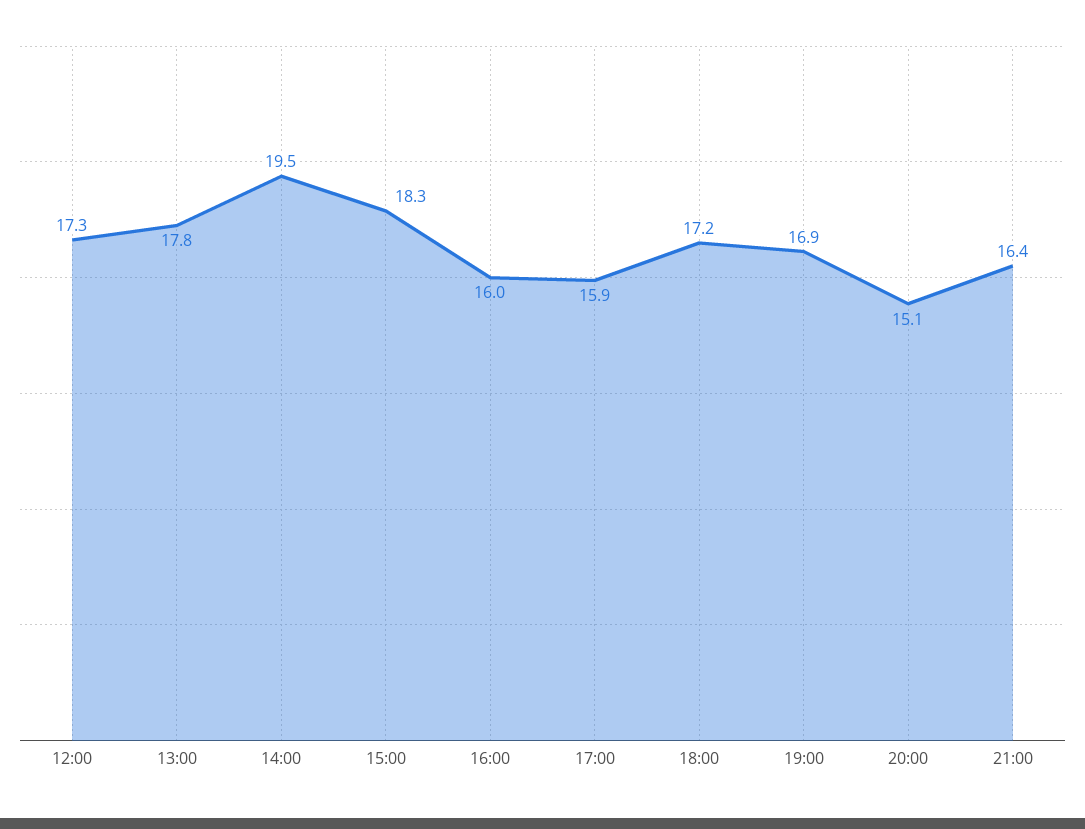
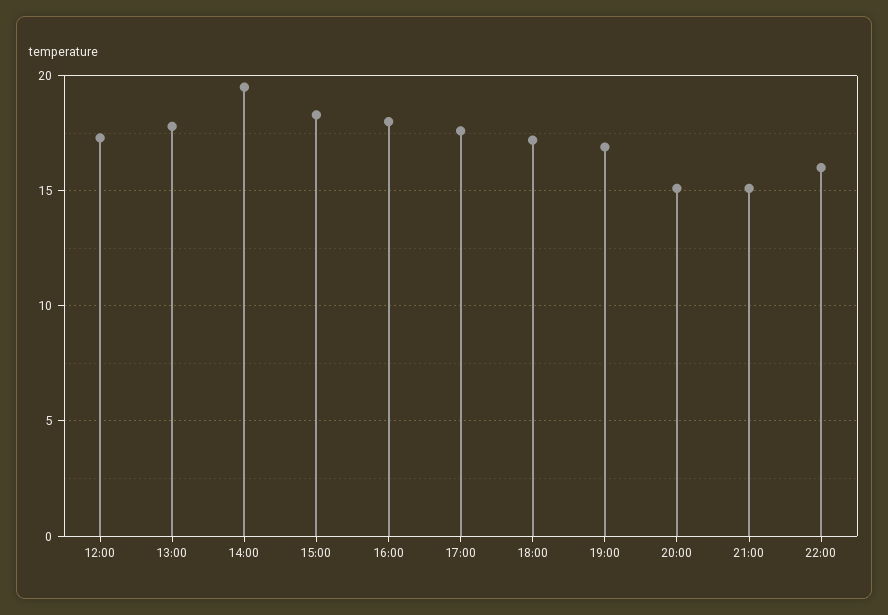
16:00: 16 -> 18
17:00: 15.9 -> 17.5
21:00: 16.4 -> 15
22:00: none -> 16

